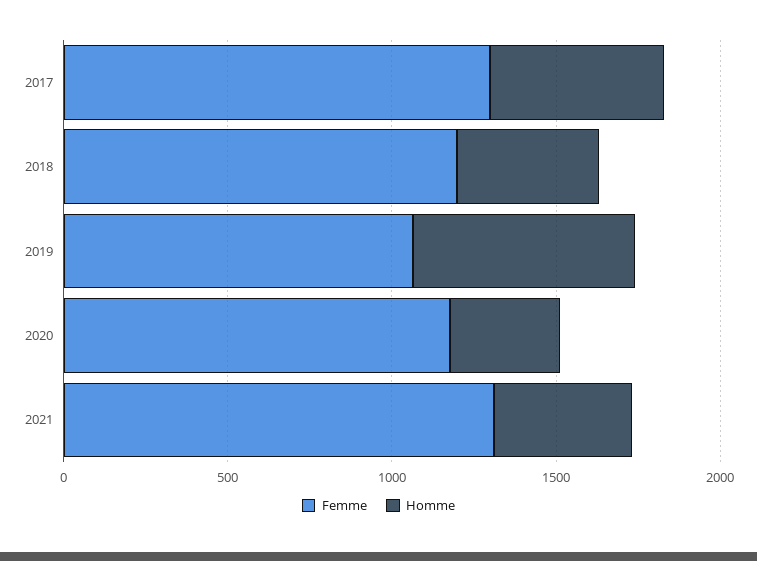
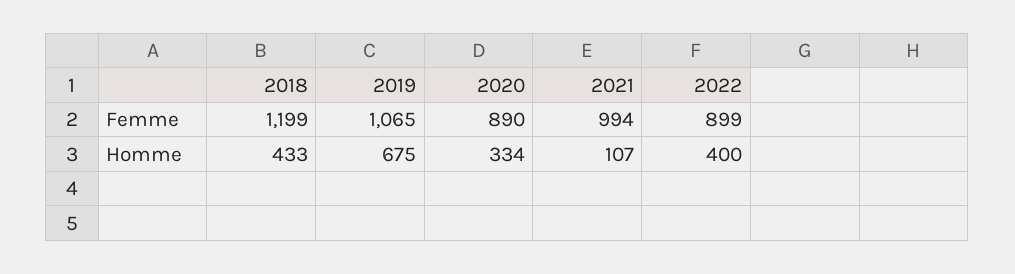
Femme, 2017: 1300 -> none
Homme, 2017: 500 -> none
Femme, 2020: 1200 -> 890
Femme, 2021: 1300 -> 994
Homme, 2021: 400 -> 107
Femme, 2022: none -> 899
Homme, 2022: none -> 400

